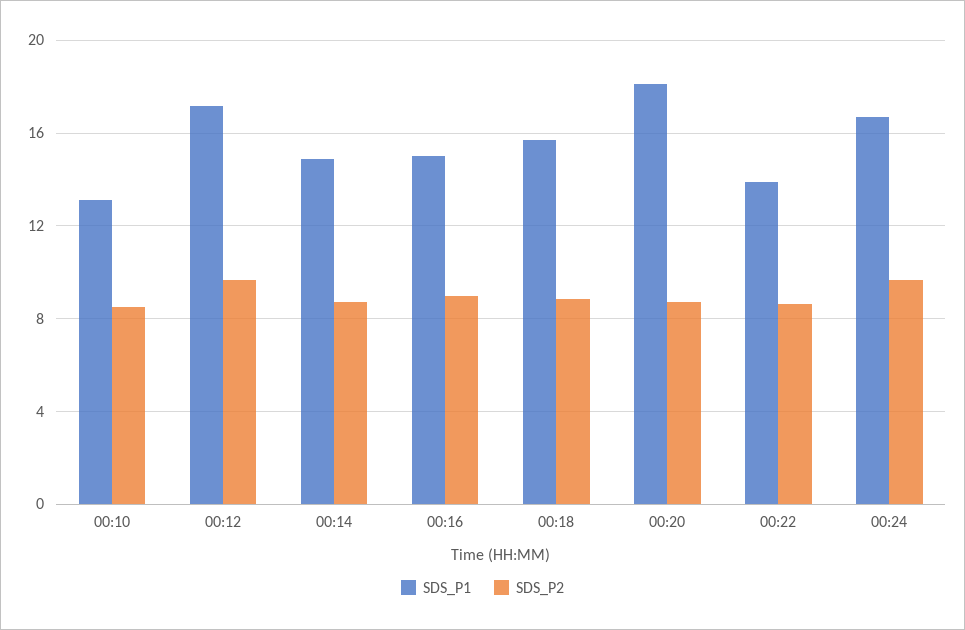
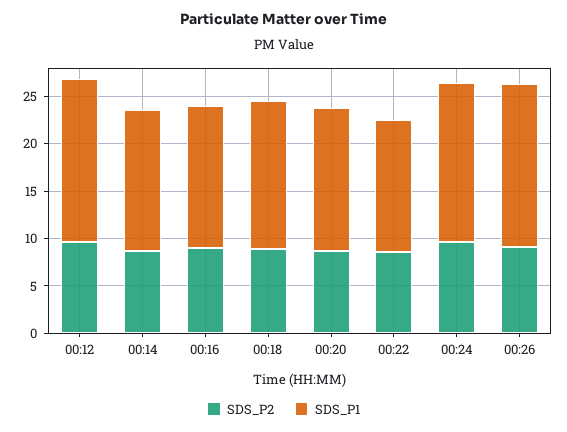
SDS_P1, 00:10: 13 -> none
SDS_P2, 00:10: 8.5 -> none
SDS_P1, 00:20: 18 -> 15
SDS_P2, 00:26: none -> 9
SDS_P1, 00:26: none -> 17

